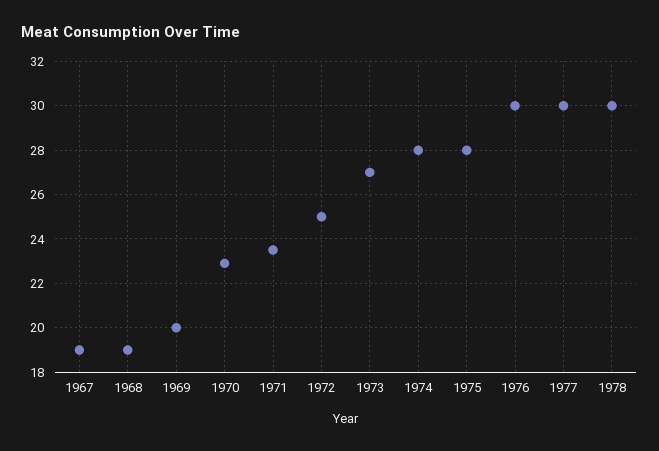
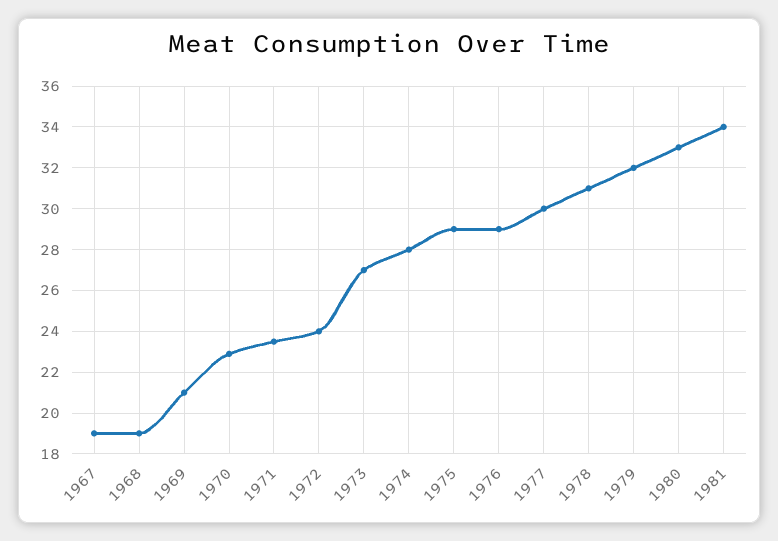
1969: 20 -> 21
1972: 25 -> 24
1975: 28 -> 29
1976: 30 -> 29
1978: 30 -> 31
1979: none -> 32
1980: none -> 33
1981: none -> 34

